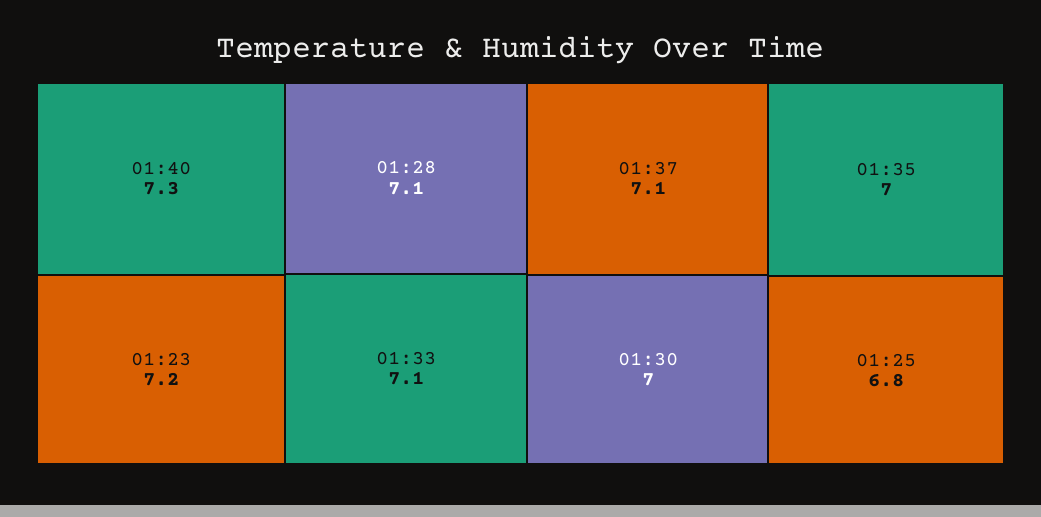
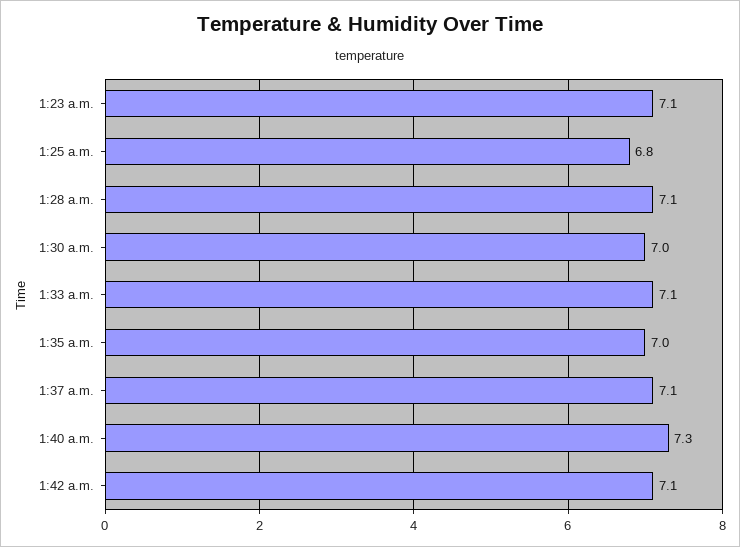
01:23: 7.2 -> 7.1
1:42 a.m.: none -> 7.1

